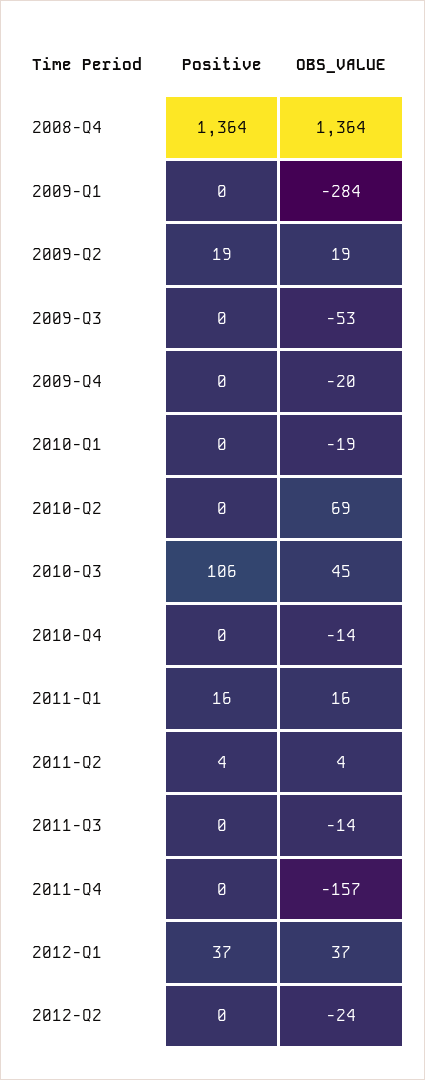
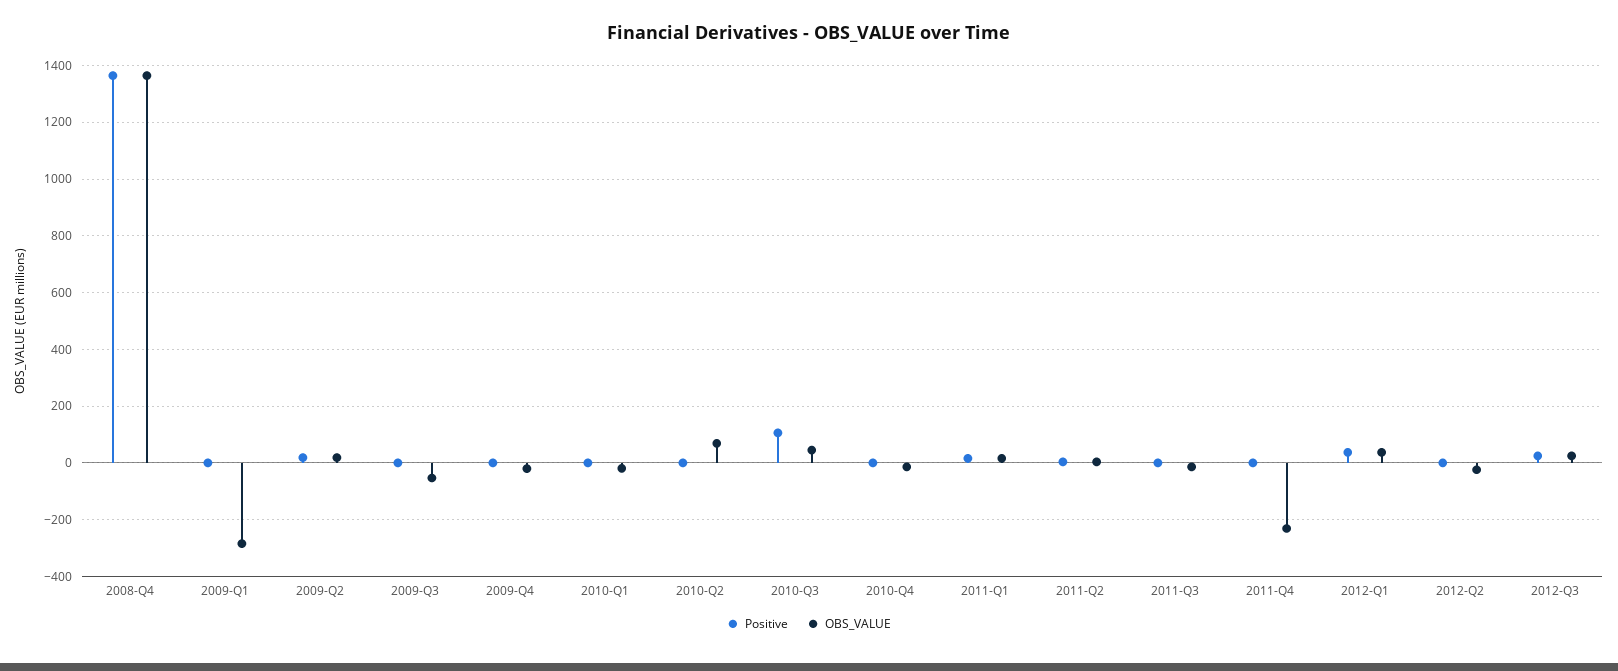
OBS_VALUE, 2011-Q4: -157 -> -225
Positive, 2012-Q3: none -> 25
OBS_VALUE, 2012-Q3: none -> 25

